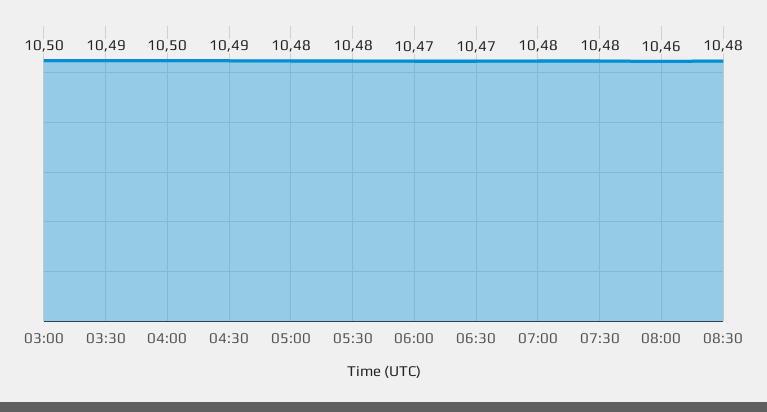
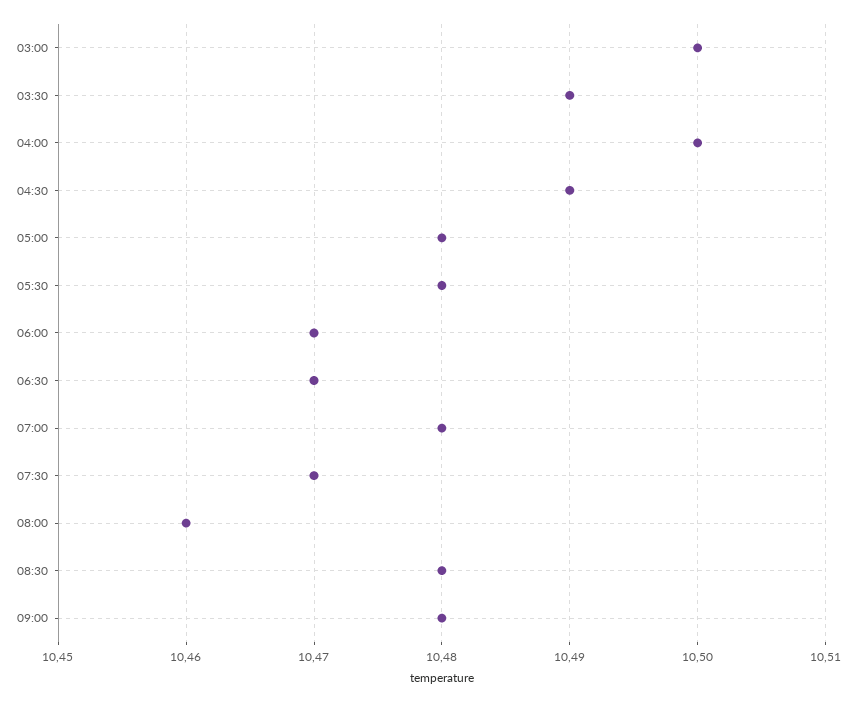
07:30: 10.48 -> 10.47
09:00: none -> 10.48

